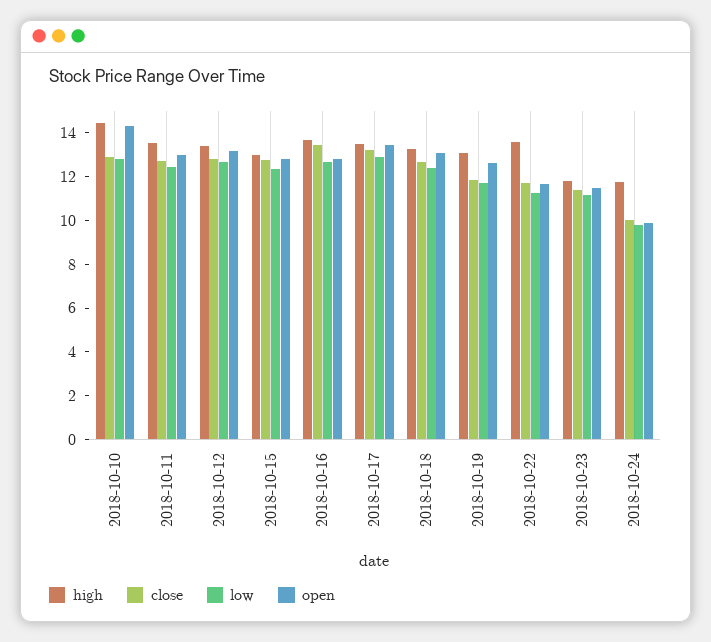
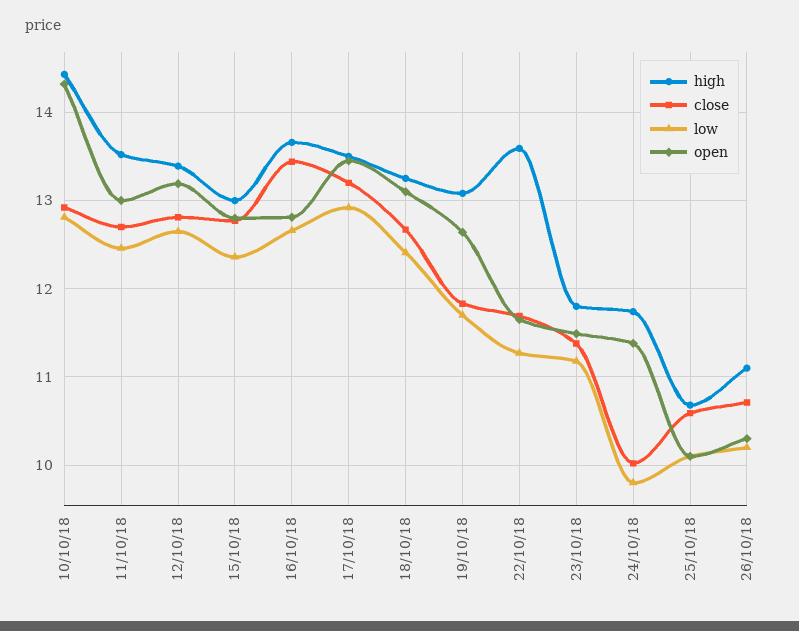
open, 2018-10-24: 10 -> 11.4
high, 25/10/18: none -> 10.7
close, 25/10/18: none -> 10.6
low, 25/10/18: none -> 10.1
open, 25/10/18: none -> 10.1
high, 26/10/18: none -> 11.1
close, 26/10/18: none -> 10.7
low, 26/10/18: none -> 10.2
open, 26/10/18: none -> 10.3

